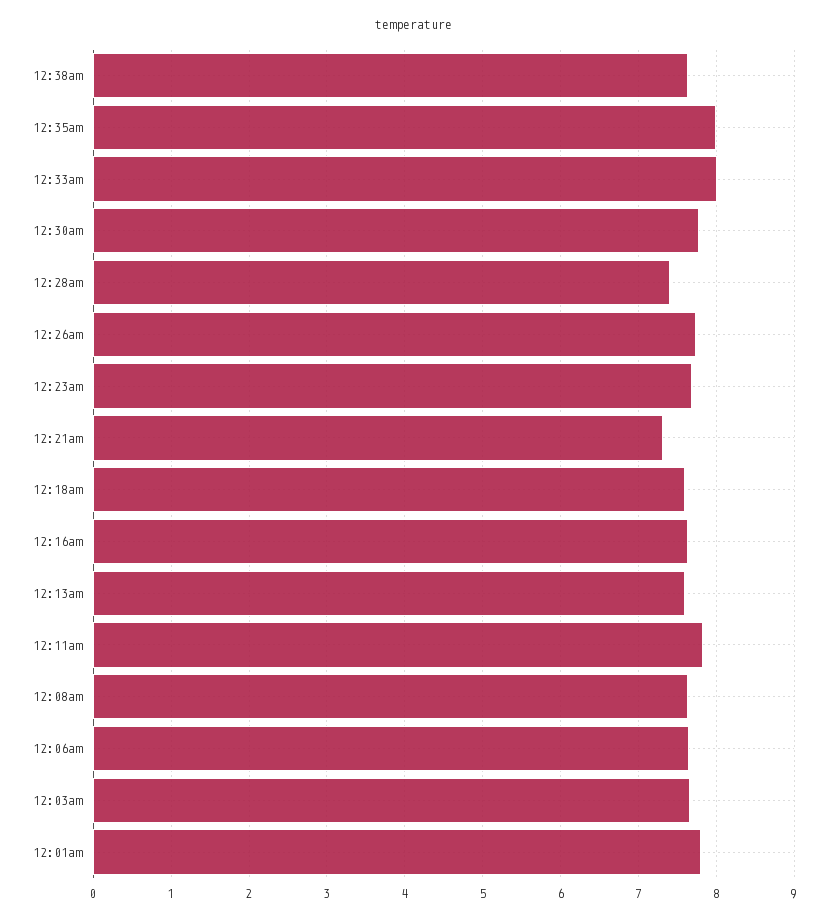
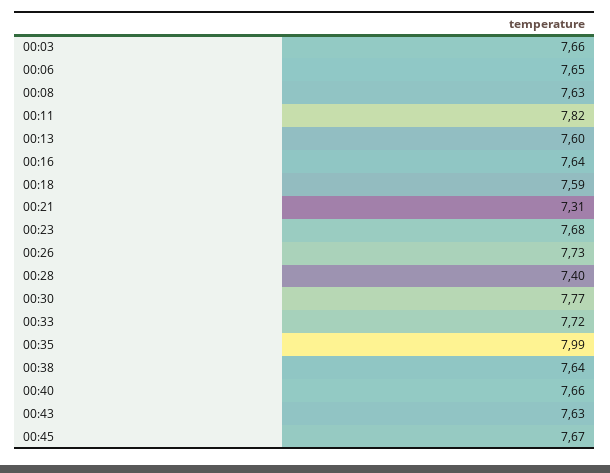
12:33am: 8 -> 7.72
12:01am: 7.8 -> none
00:40: none -> 7.66
00:43: none -> 7.63
00:45: none -> 7.67

